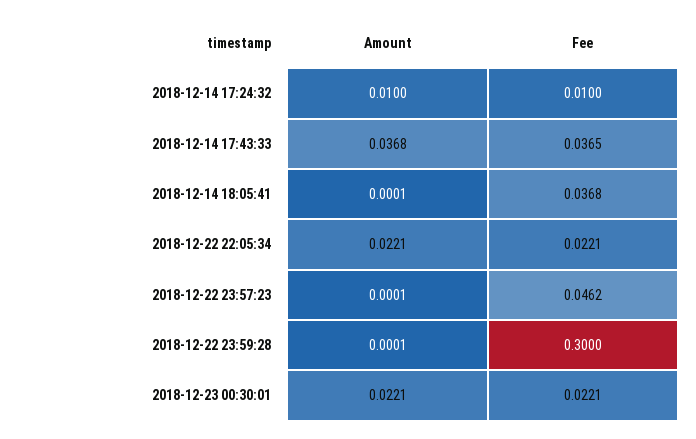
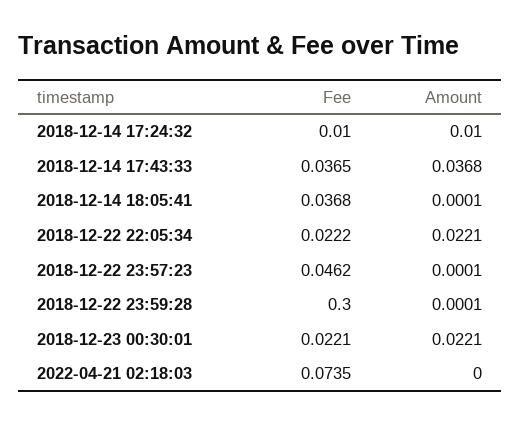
Fee, 2018-12-22 22:05:34: 0.0221 -> 0.0222
Fee, 2022-04-21 02:18:03: none -> 0.0735
Amount, 2022-04-21 02:18:03: none -> 0

